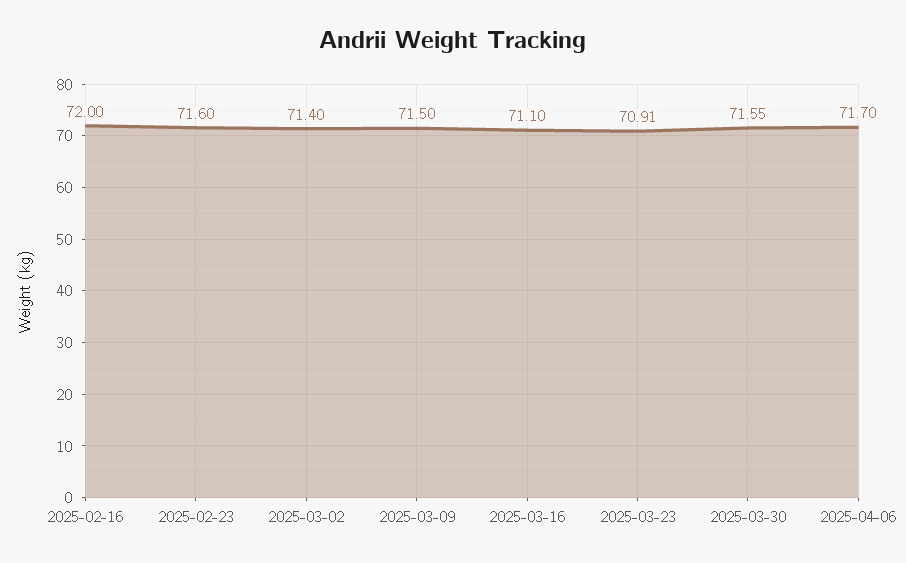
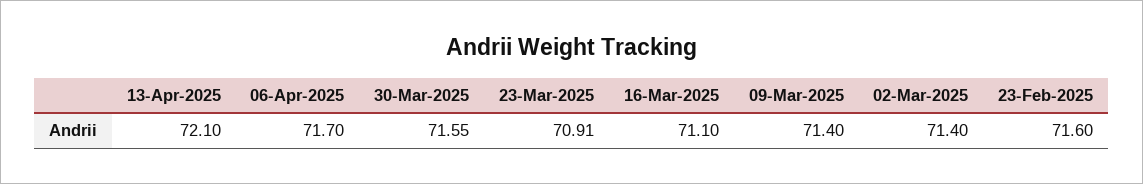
2025-02-16: 72 -> none
2025-03-09: 71.5 -> 71.4
13-Apr-2025: none -> 72.1

